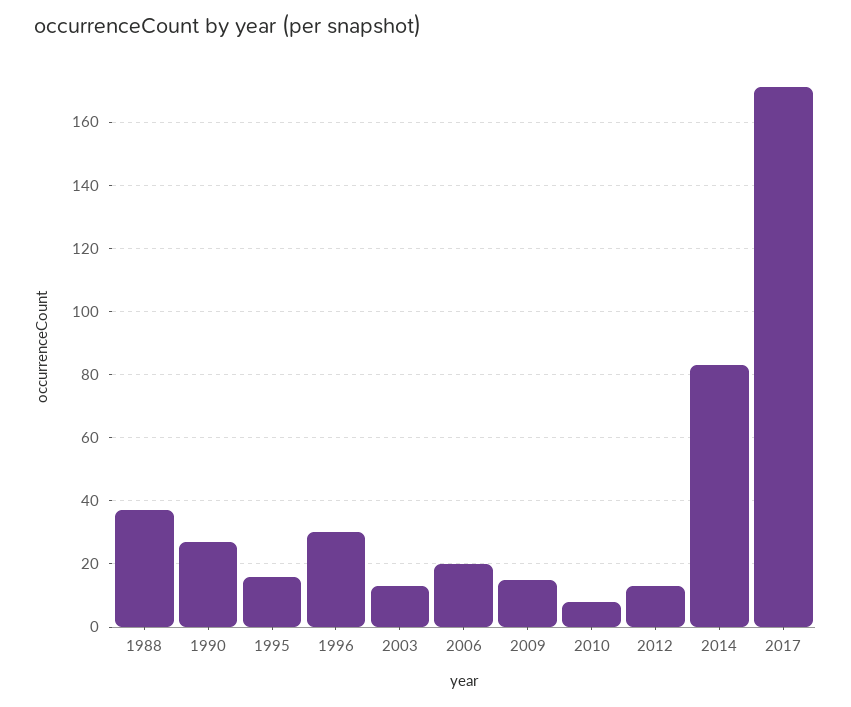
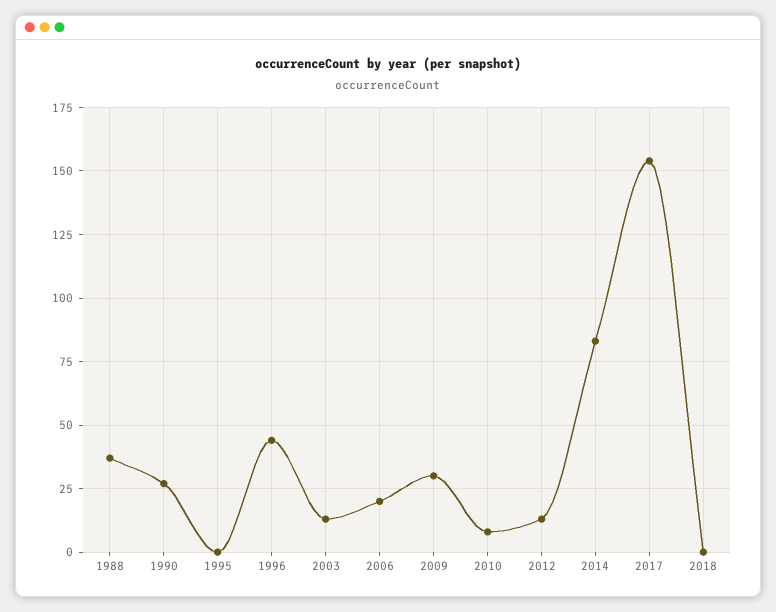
1995: 15 -> 0
1996: 30 -> 45
2009: 15 -> 30
2017: 170 -> 155
2018: none -> 0

